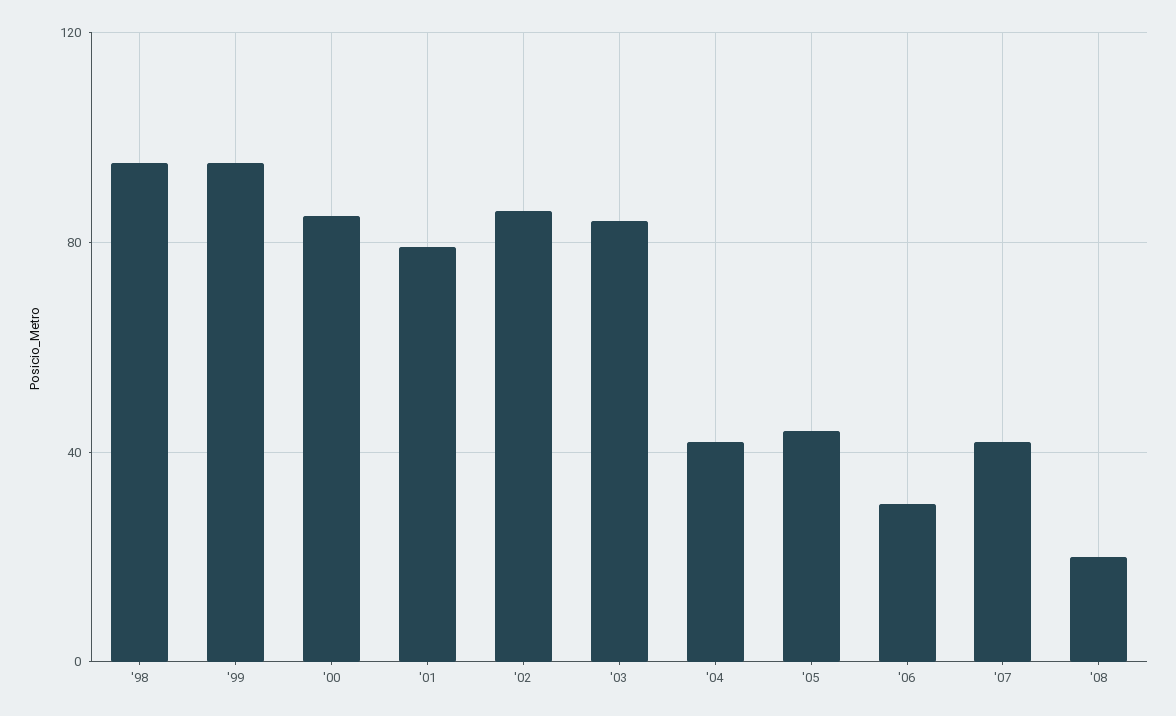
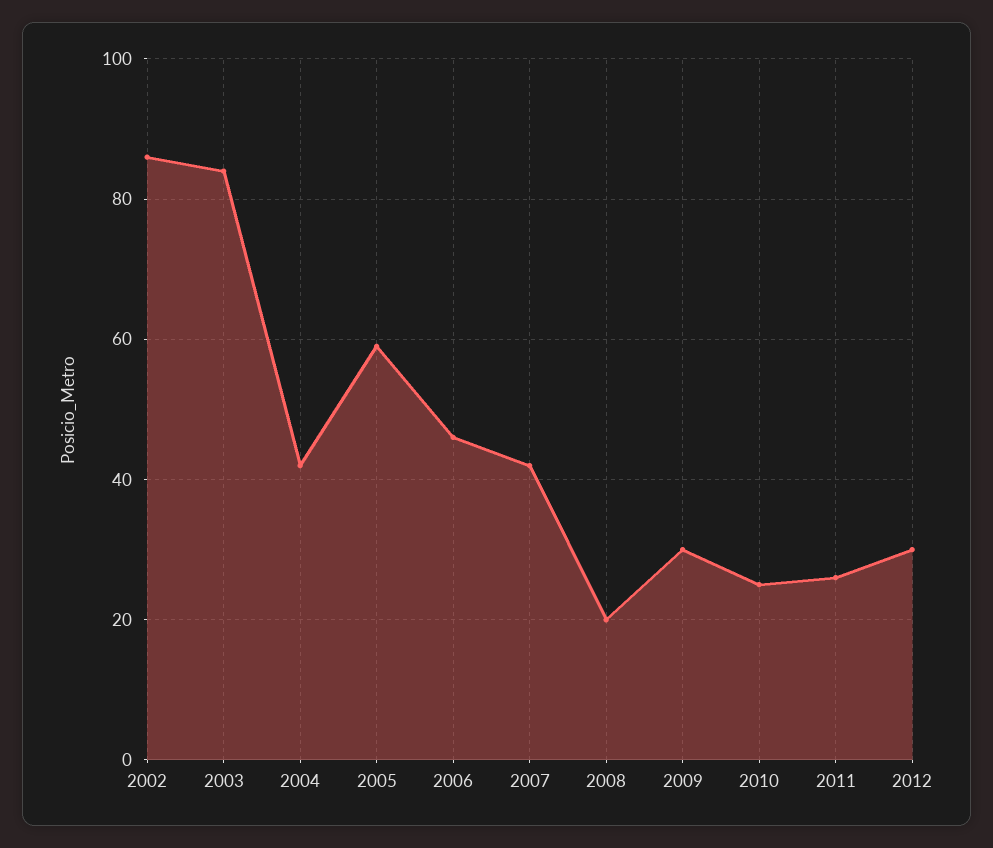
'98: 95 -> none
'99: 95 -> none
'00: 85 -> none
'01: 80 -> none
'05: 45 -> 60
'06: 30 -> 45
2009: none -> 30
2010: none -> 25
2011: none -> 25
2012: none -> 30

